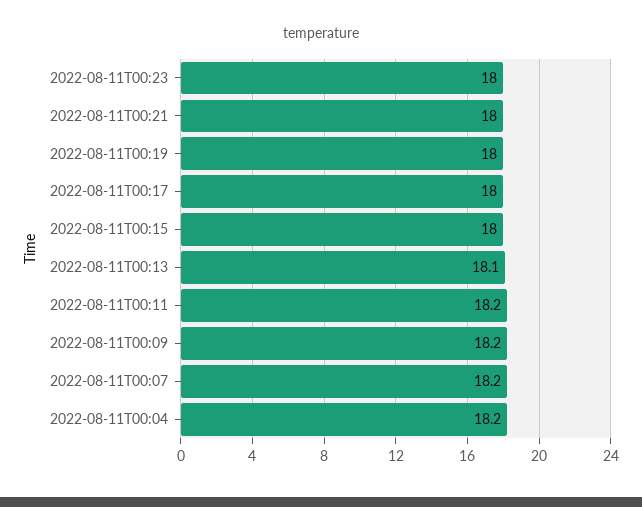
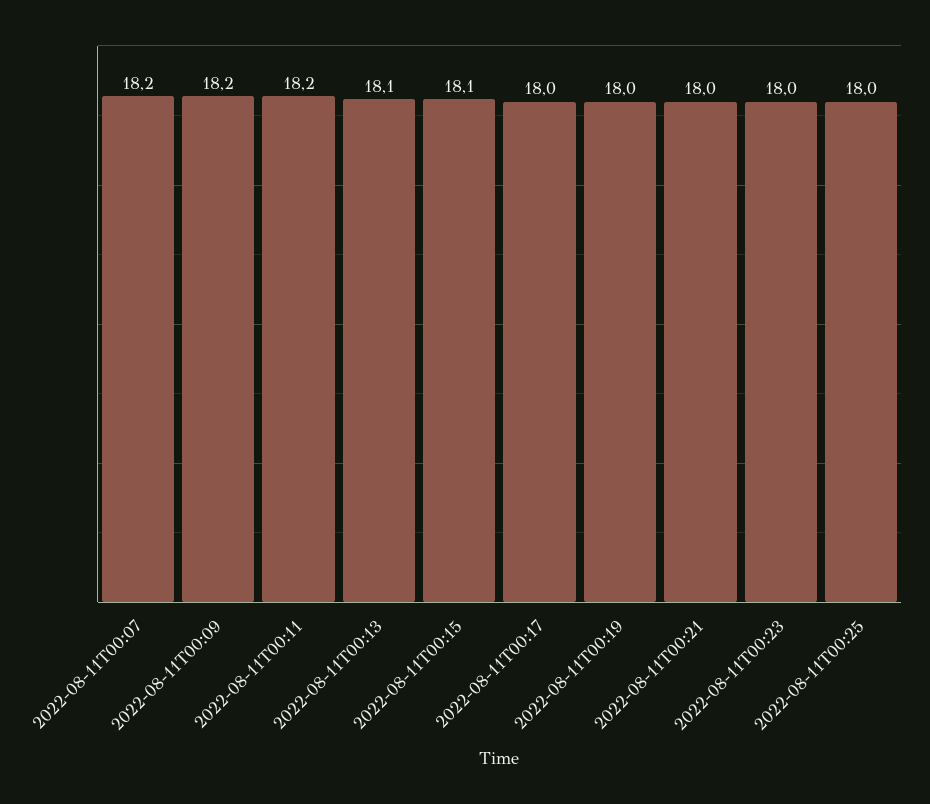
2022-08-11T00:15: 18 -> 18.1
2022-08-11T00:04: 18.2 -> none
2022-08-11T00:25: none -> 18

